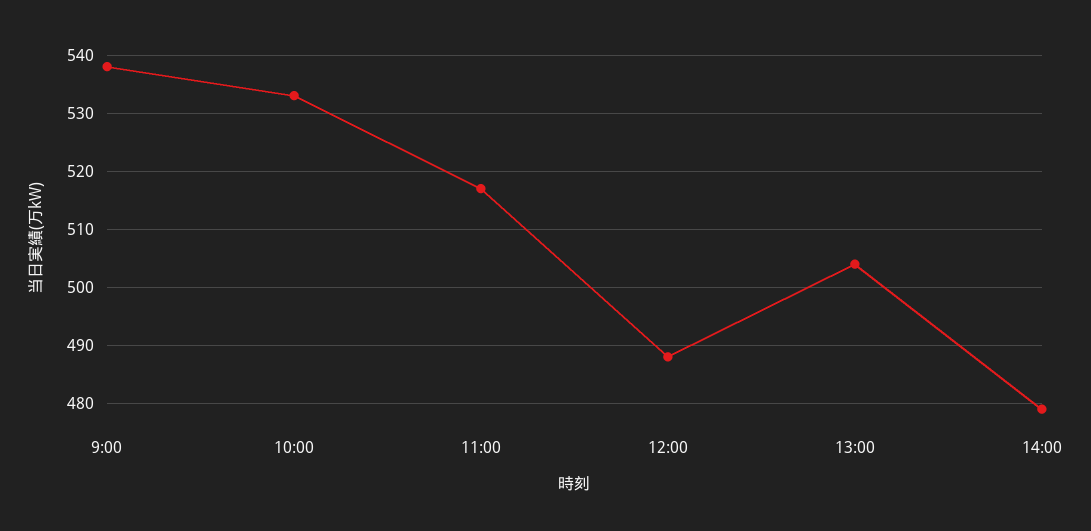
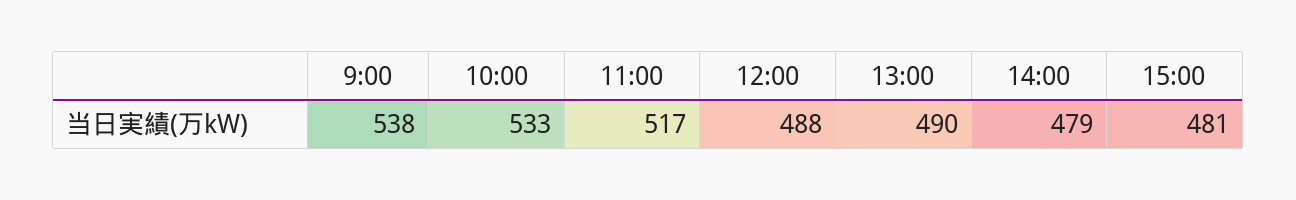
13:00: 505 -> 490
15:00: none -> 481

